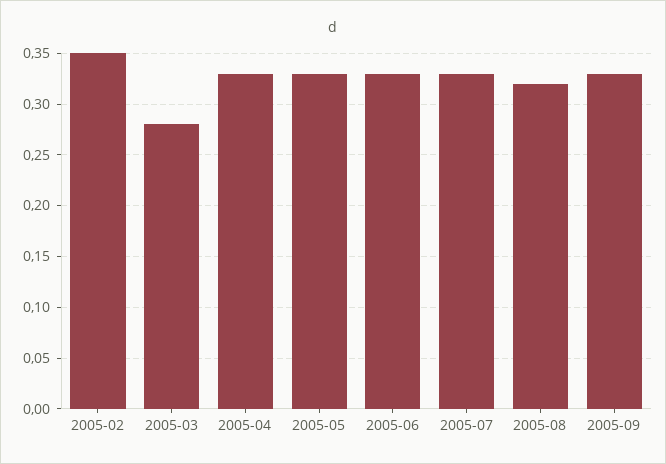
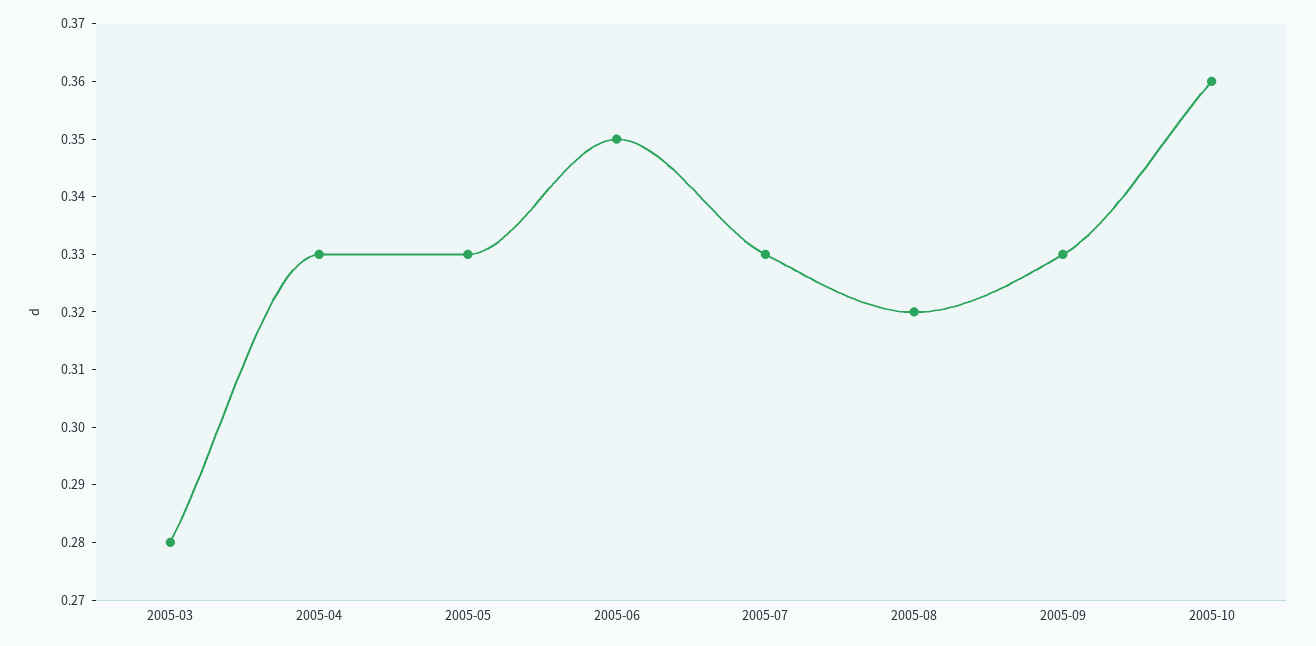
2005-02: 0.35 -> none
2005-06: 0.33 -> 0.35
2005-10: none -> 0.36

